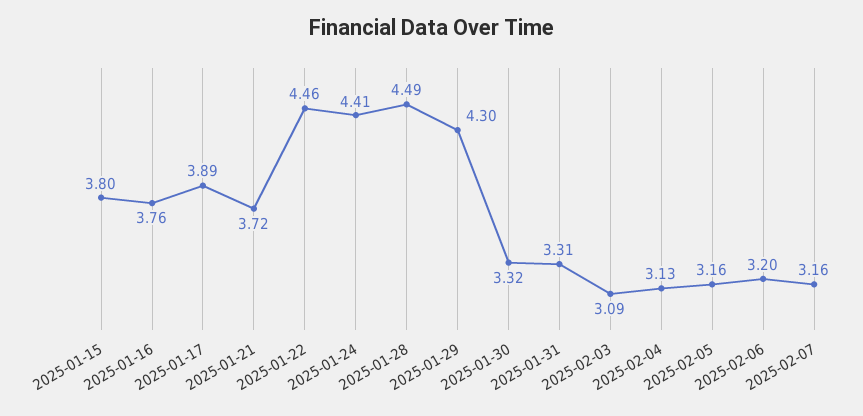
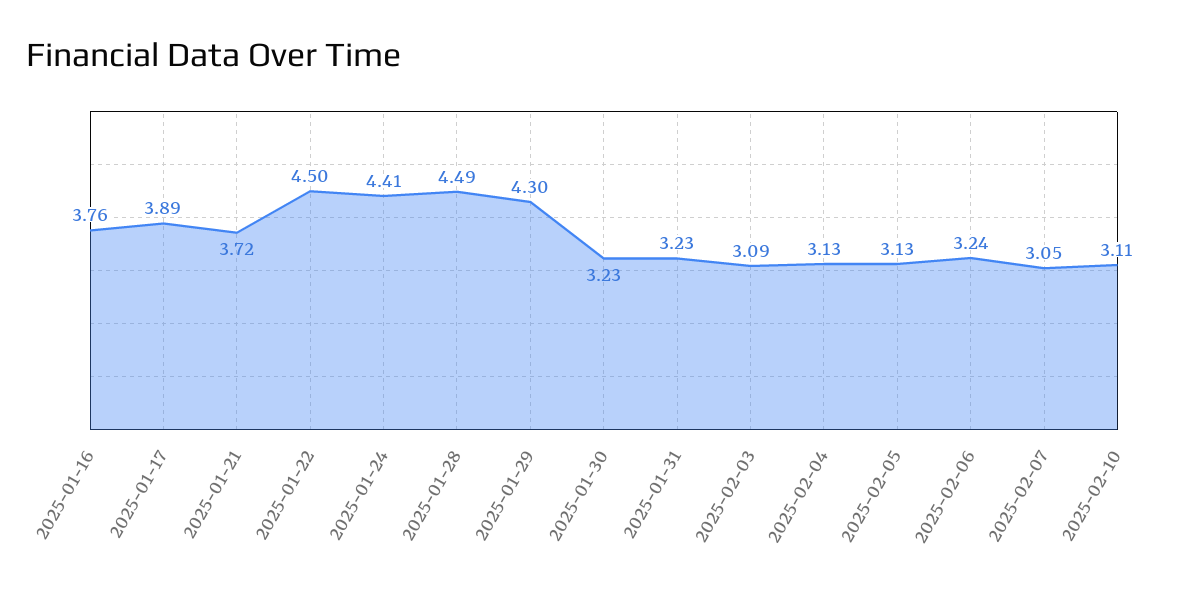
2025-01-15: 3.8 -> none
2025-01-22: 4.46 -> 4.5
2025-01-30: 3.32 -> 3.23
2025-01-31: 3.31 -> 3.23
2025-02-05: 3.16 -> 3.13
2025-02-06: 3.2 -> 3.24
2025-02-07: 3.16 -> 3.05
2025-02-10: none -> 3.11

